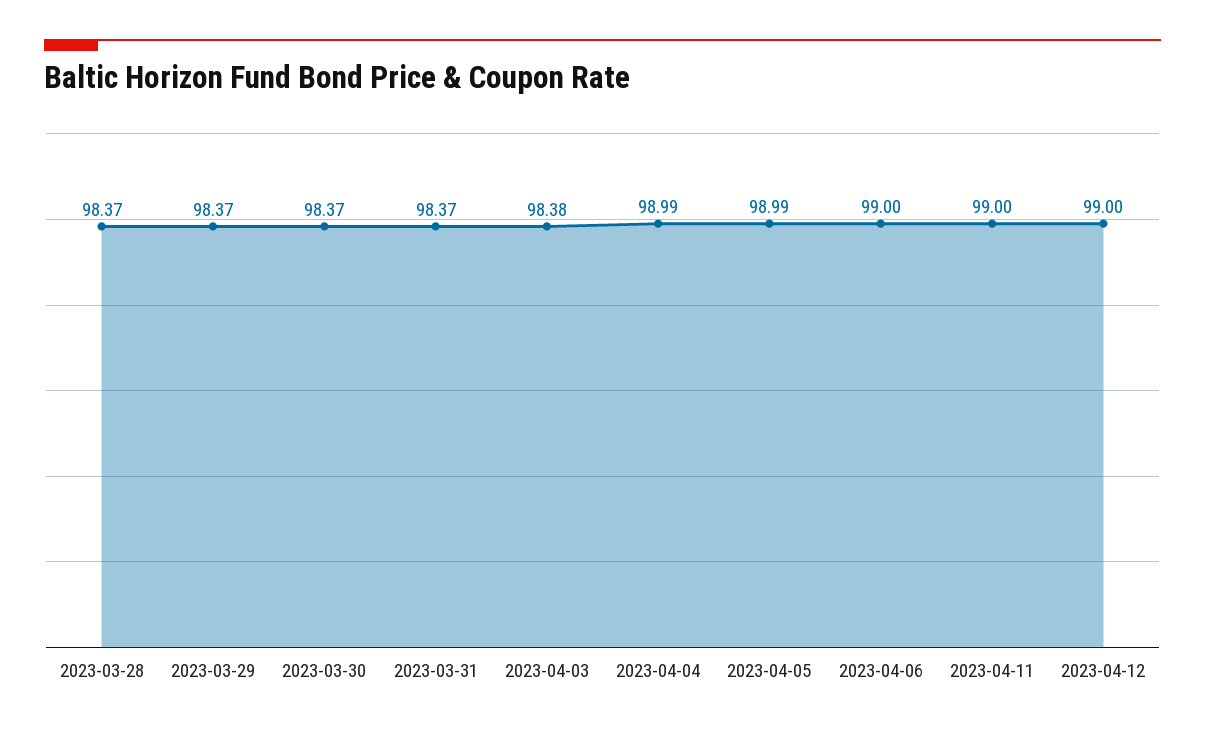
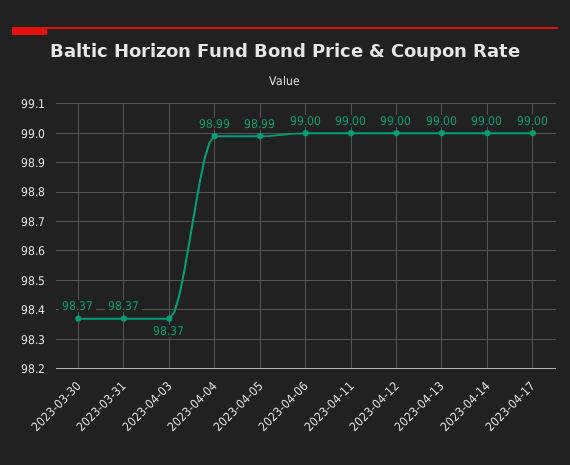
2023-03-28: 98.37 -> none
2023-03-29: 98.37 -> none
2023-04-03: 98.38 -> 98.37
2023-04-13: none -> 99
2023-04-14: none -> 99
2023-04-17: none -> 99

